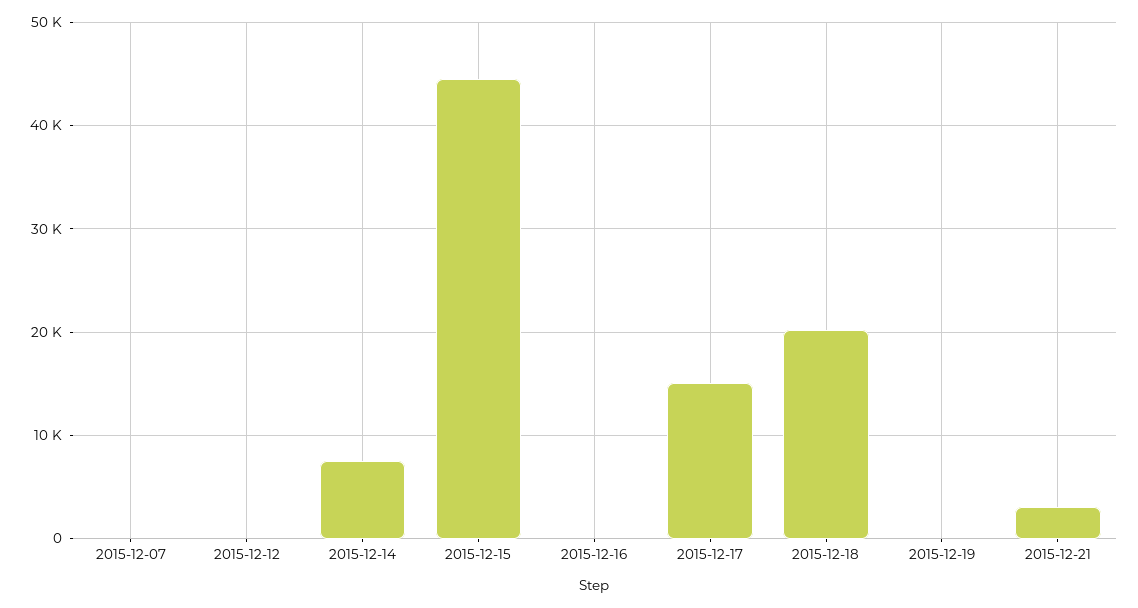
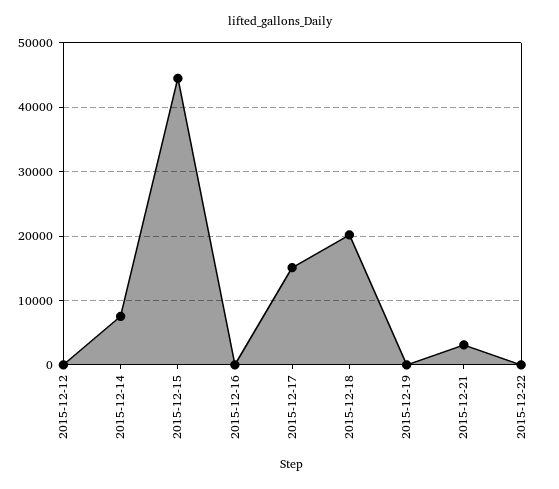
2015-12-07: 0 -> none
2015-12-22: none -> 0

